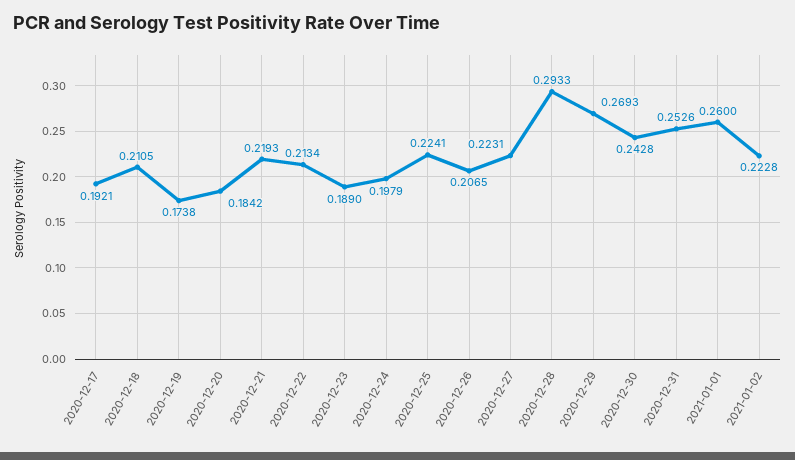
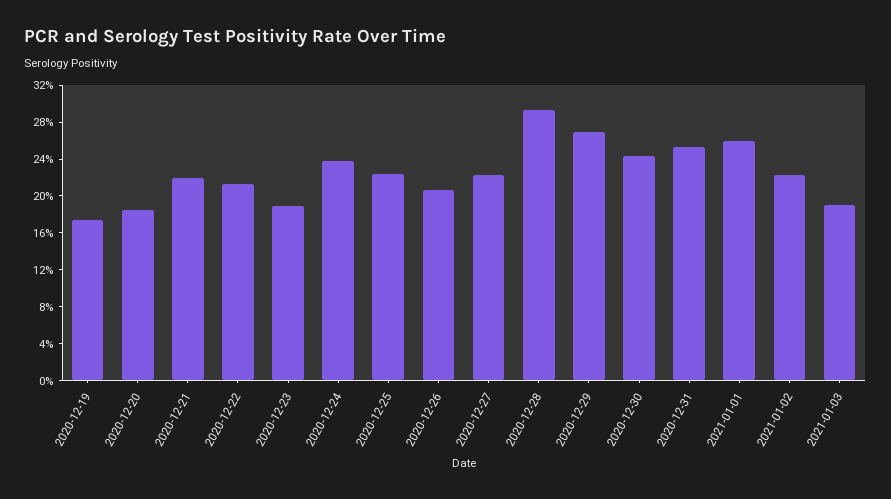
2020-12-17: 0.1921 -> none
2020-12-18: 0.2105 -> none
2020-12-24: 0.1979 -> 0.24
2021-01-03: none -> 0.19

